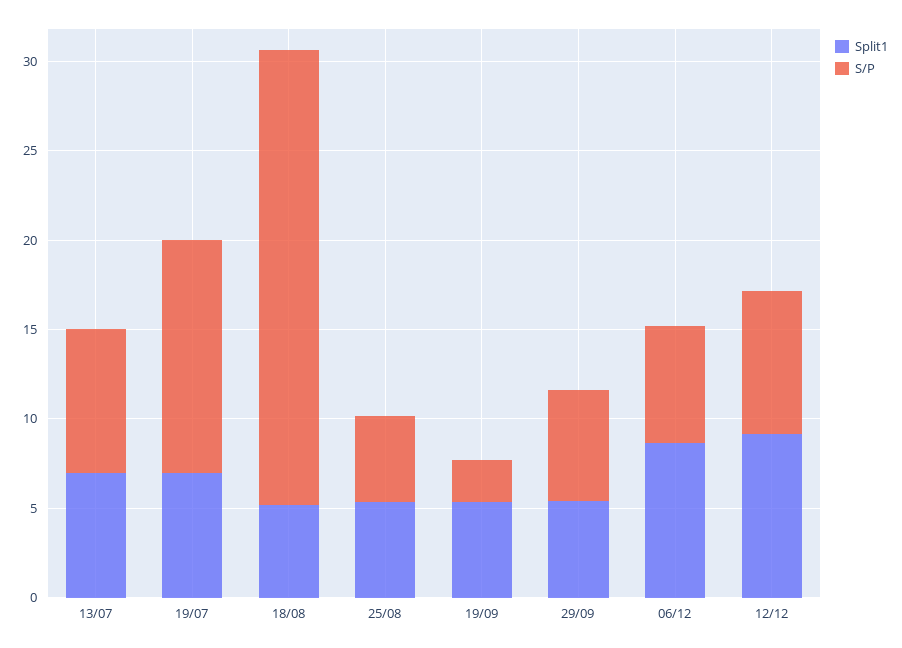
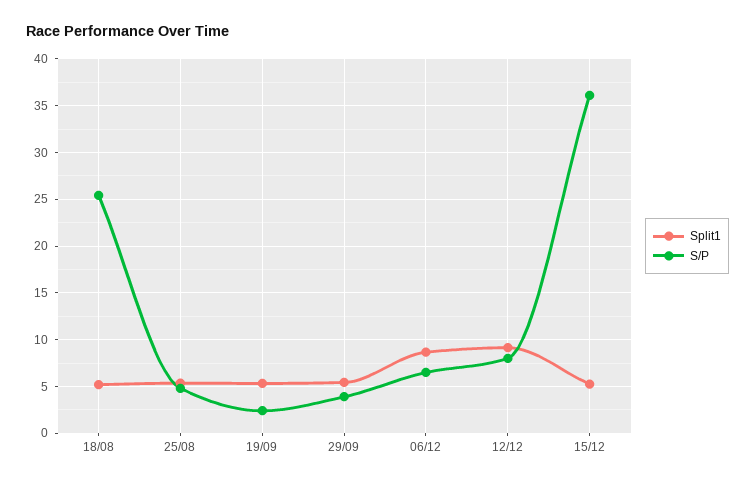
Split1, 13/07: 7 -> none
S/P, 13/07: 8 -> none
Split1, 19/07: 7 -> none
S/P, 19/07: 13 -> none
S/P, 29/09: 6 -> 4
Split1, 15/12: none -> 5
S/P, 15/12: none -> 36

